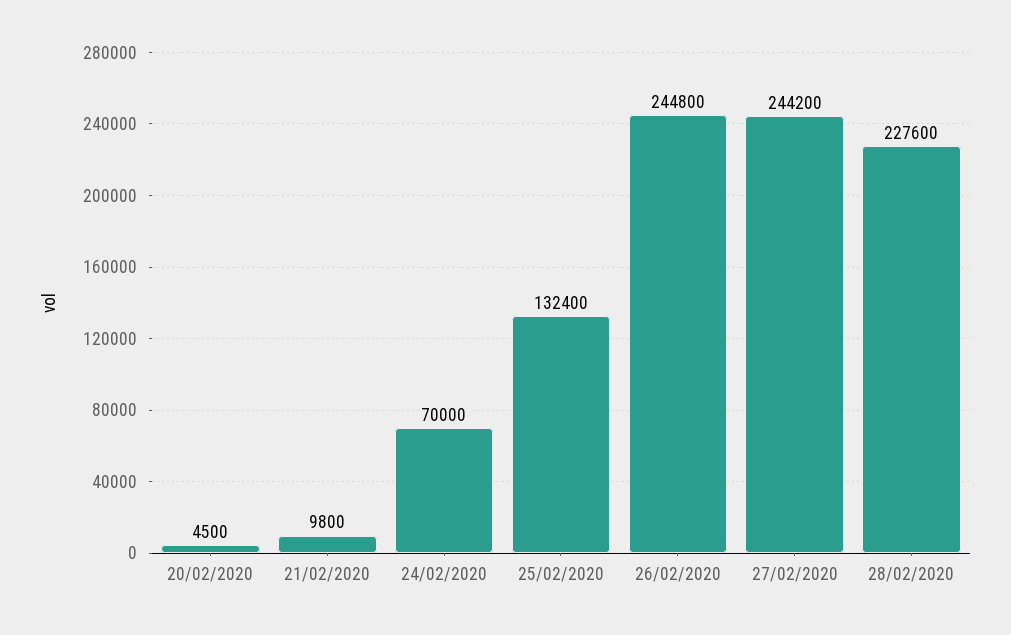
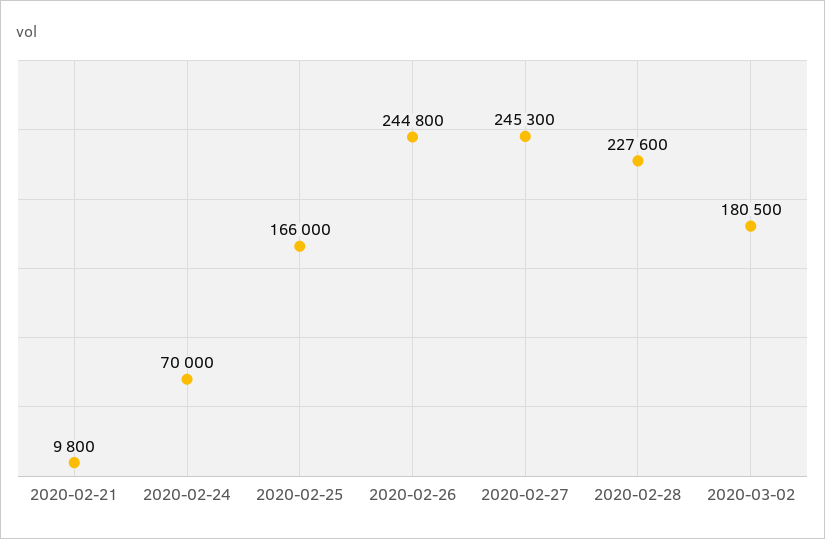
20/02/2020: 4500 -> none
25/02/2020: 132400 -> 166000
27/02/2020: 244200 -> 245300
2020-03-02: none -> 180500

